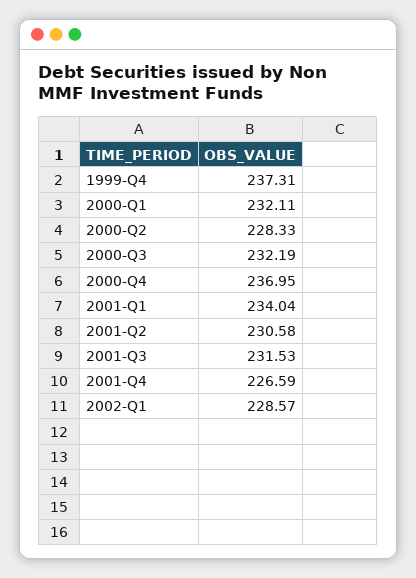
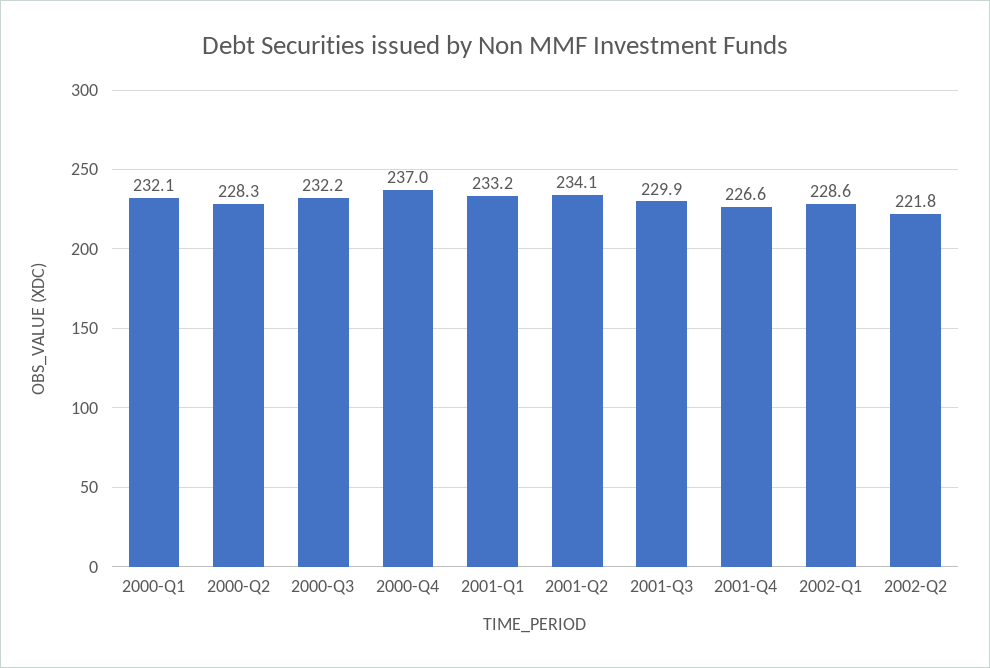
1999-Q4: 237.31 -> none
2001-Q1: 234.04 -> 233.2
2001-Q2: 230.58 -> 234.1
2001-Q3: 231.53 -> 229.9
2002-Q2: none -> 221.8

